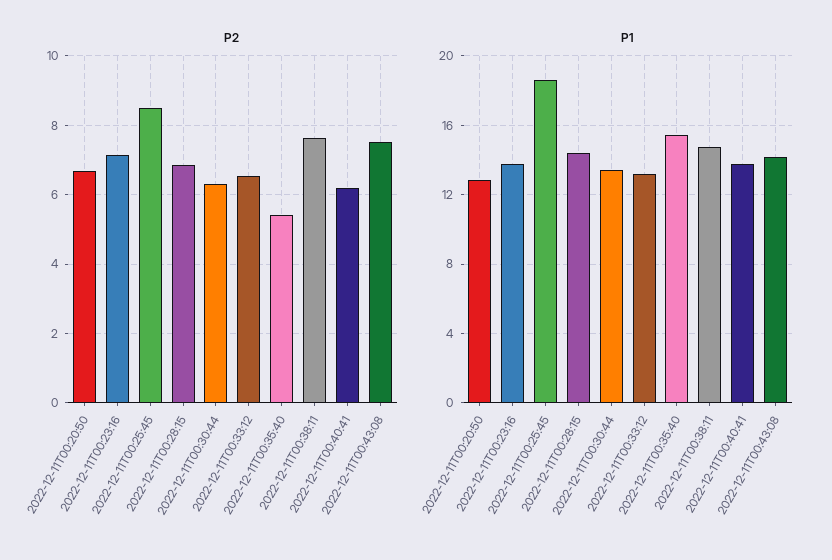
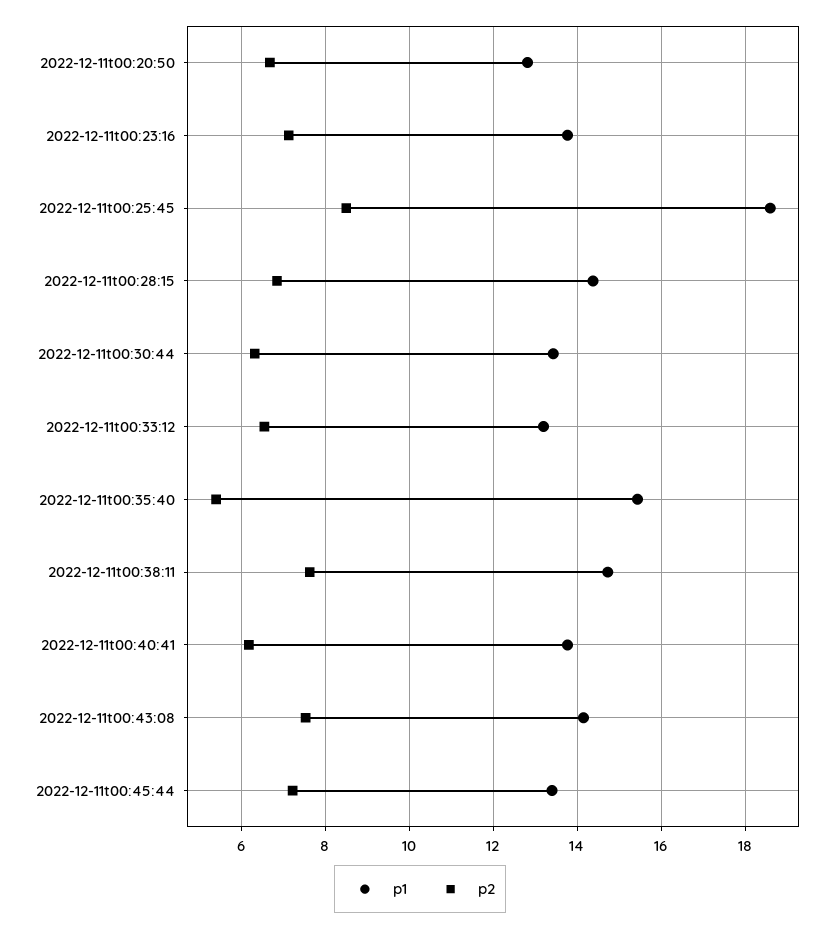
P1, 2022-12-11t00:45:44: none -> 13.4
P2, 2022-12-11t00:45:44: none -> 7.2

